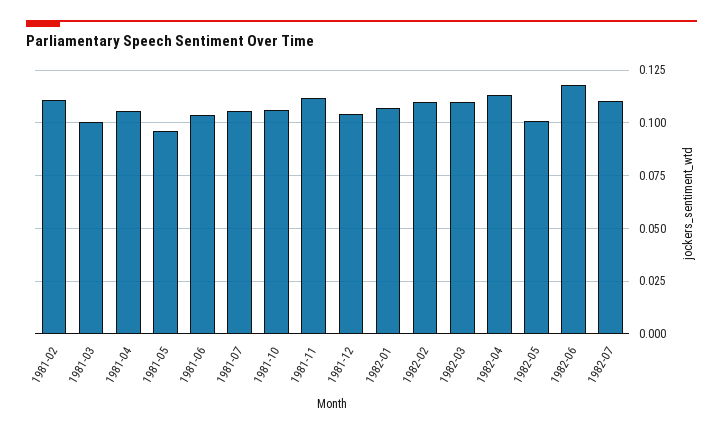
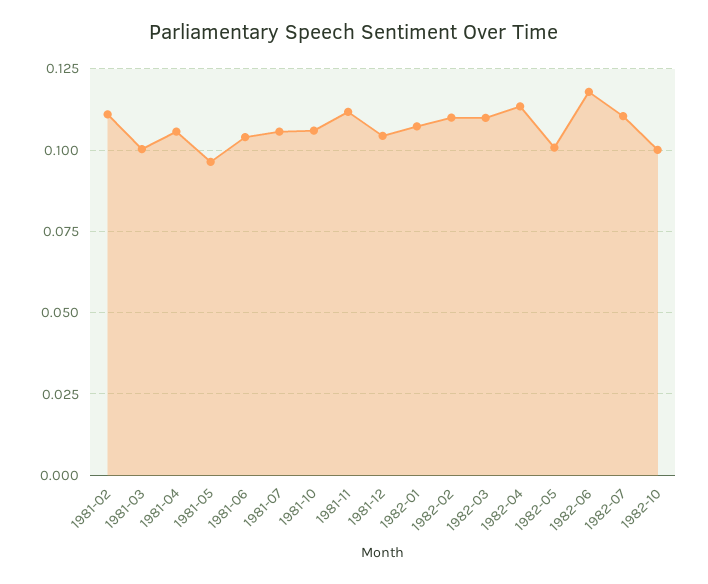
1982-10: none -> 0.1

